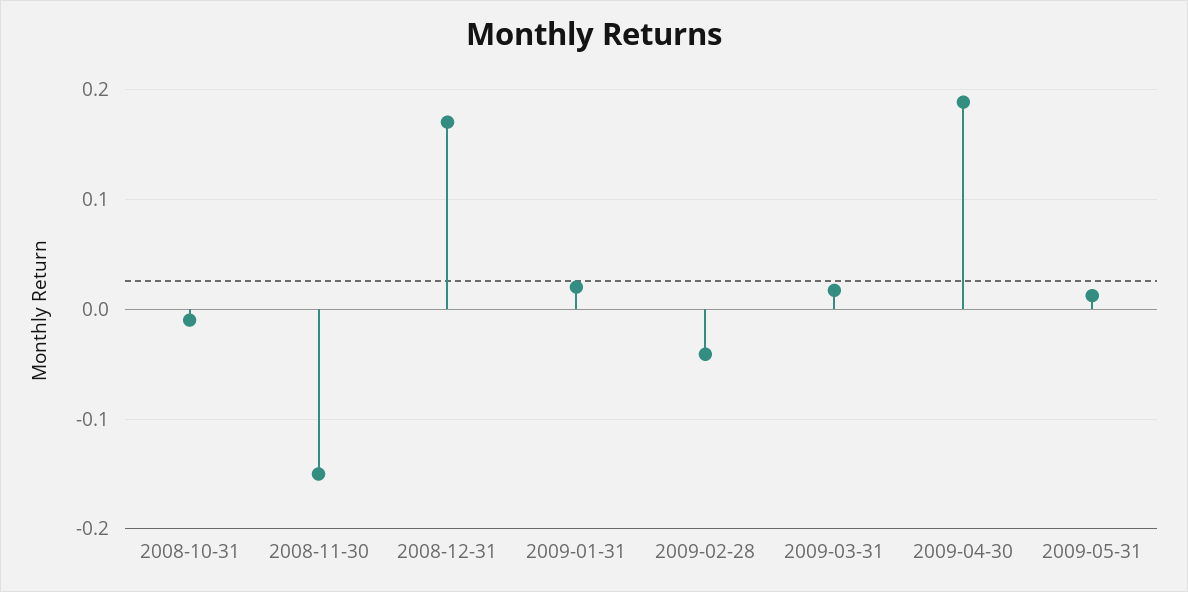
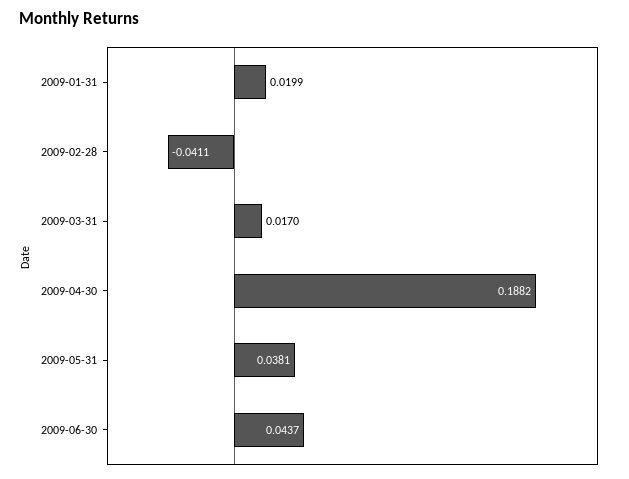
2008-10-31: -0.01 -> none
2008-11-30: -0.15 -> none
2008-12-31: 0.17 -> none
2009-05-31: 0.01 -> 0.0381
2009-06-30: none -> 0.0437

